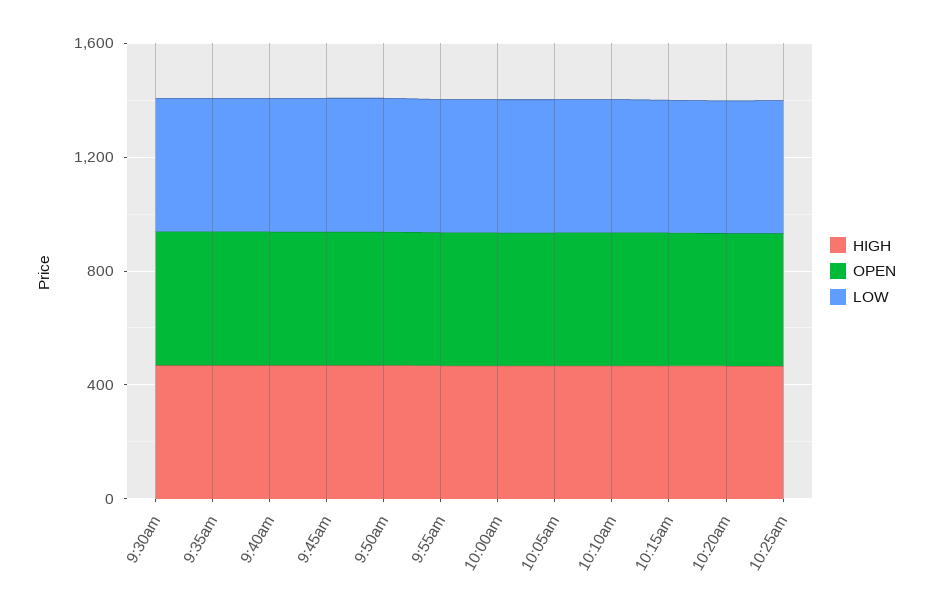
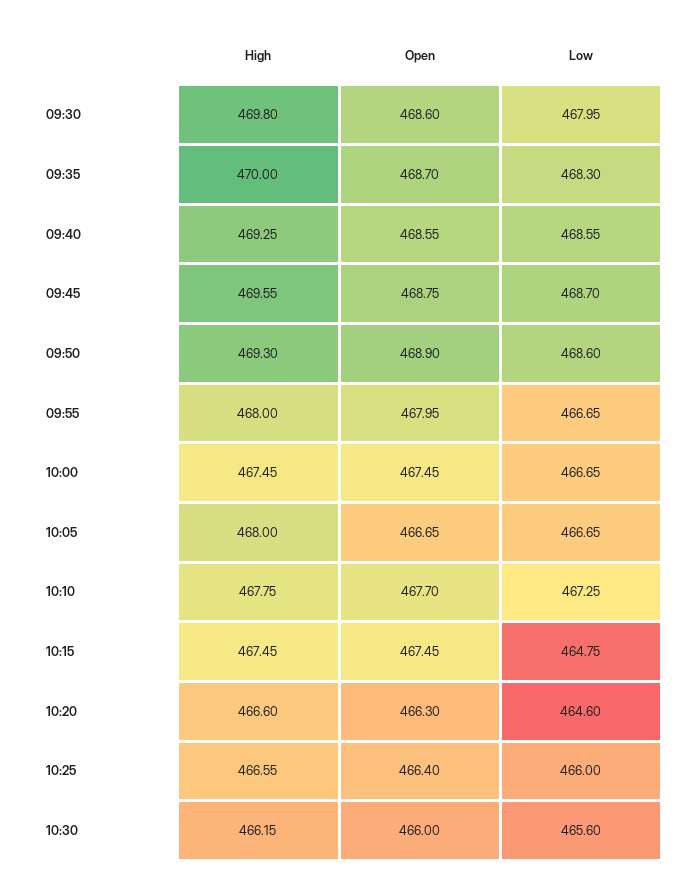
HIGH, 10:30: none -> 466.15
OPEN, 10:30: none -> 466
LOW, 10:30: none -> 465.6

